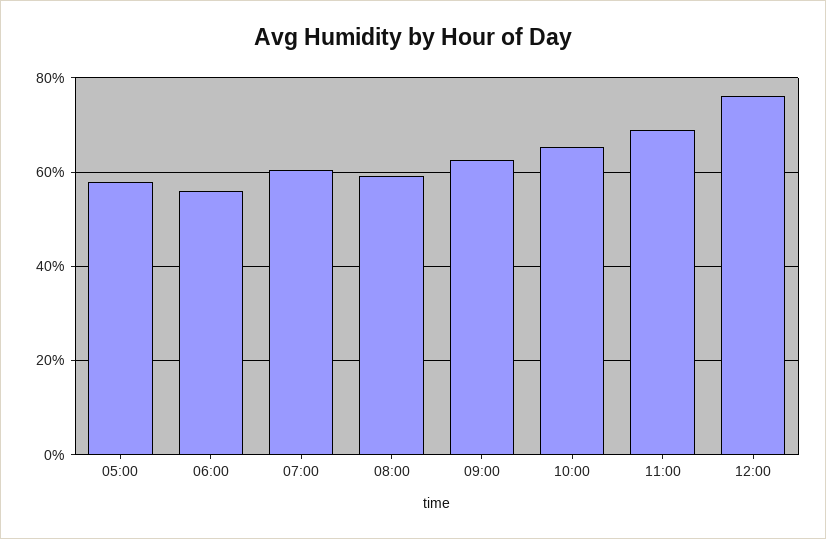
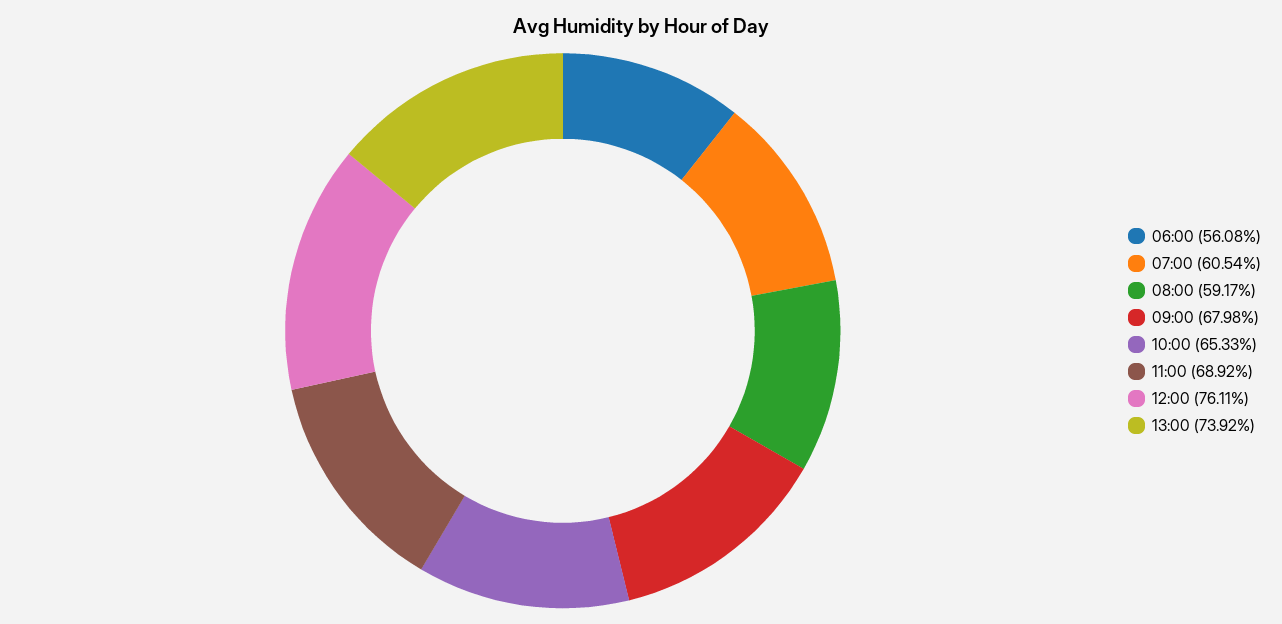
05:00: 58 -> none
09:00: 62 -> 67.98
13:00: none -> 73.92

